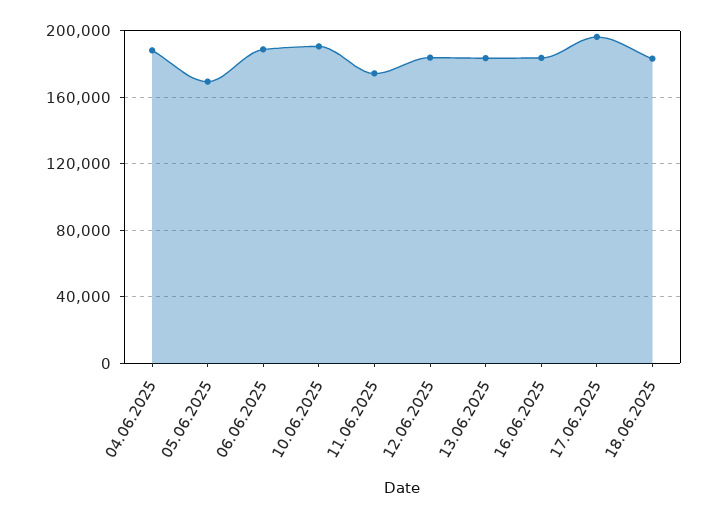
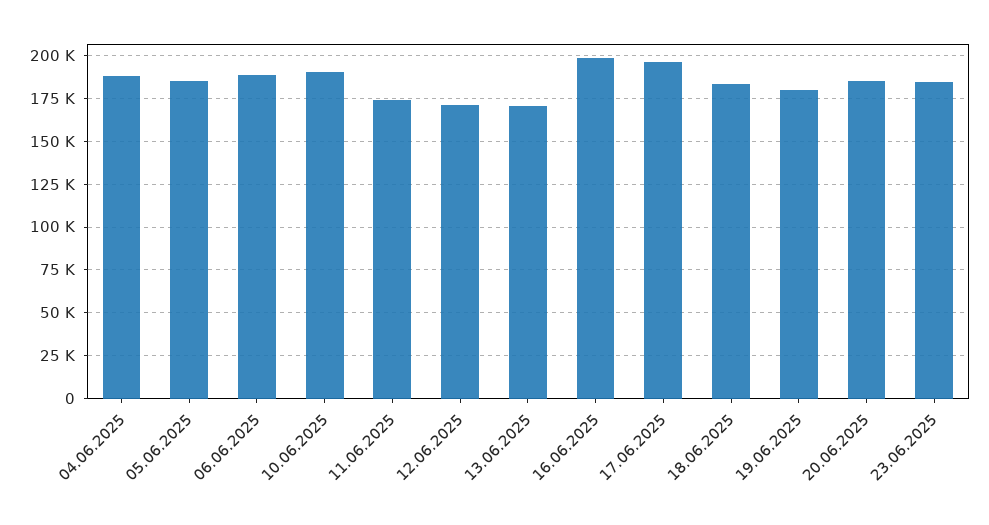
05.06.2025: 170000 -> 185000
12.06.2025: 185000 -> 170000
13.06.2025: 185000 -> 170000
16.06.2025: 185000 -> 200000
19.06.2025: none -> 180000
20.06.2025: none -> 185000
23.06.2025: none -> 185000

